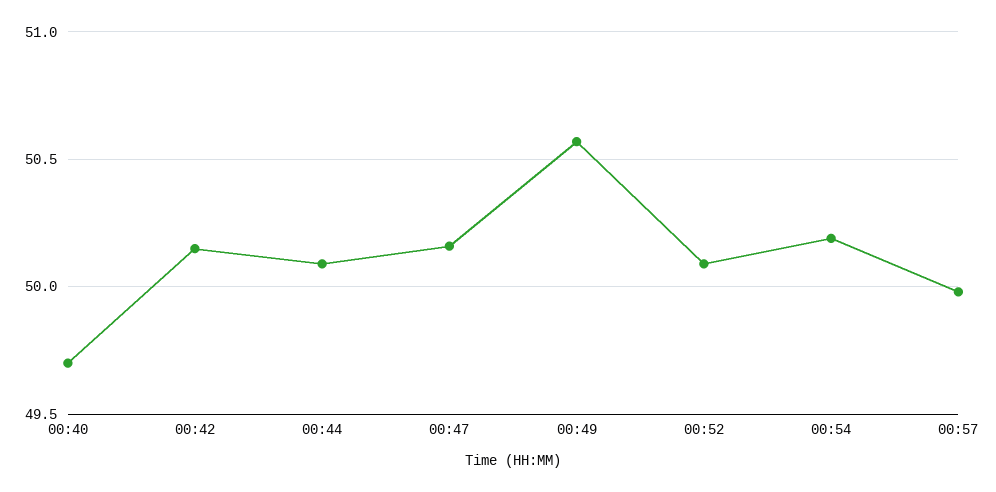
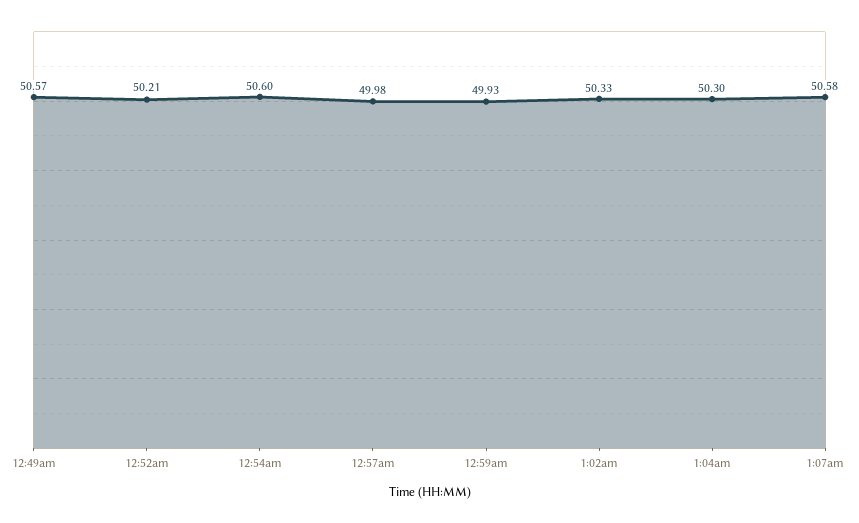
00:40: 49.7 -> none
00:42: 50.15 -> none
00:44: 50.1 -> none
00:47: 50.15 -> none
00:52: 50.1 -> 50.21
00:54: 50.2 -> 50.6
12:59am: none -> 49.93
1:02am: none -> 50.33
1:04am: none -> 50.3
1:07am: none -> 50.58

